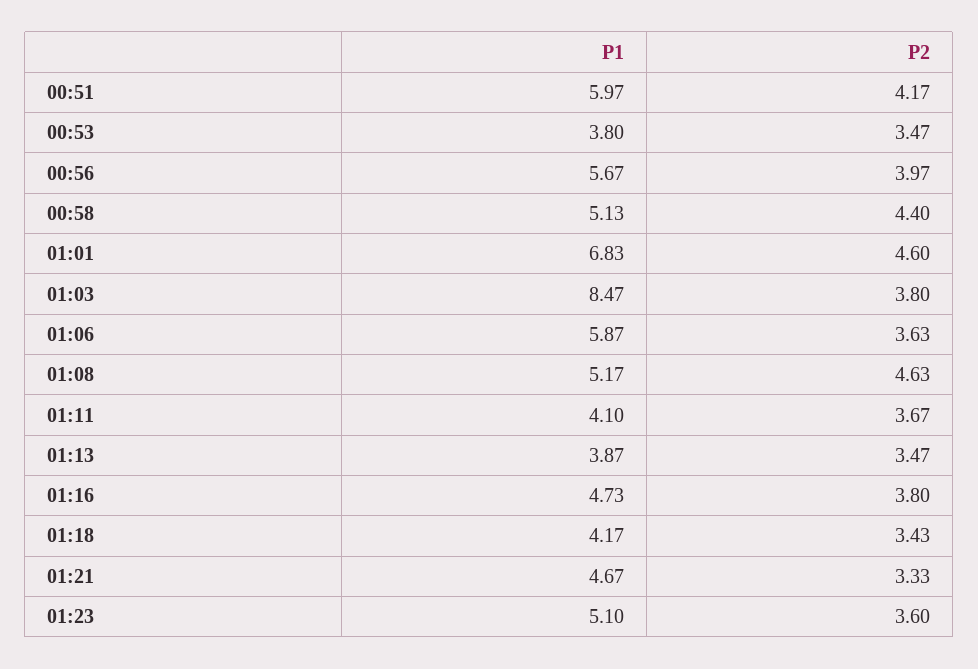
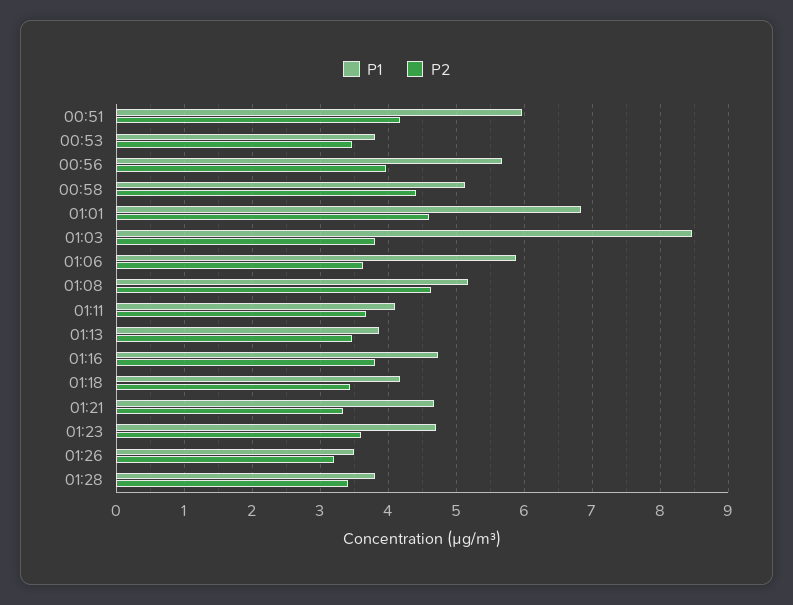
P1, 01:23: 5.1 -> 4.7
P1, 01:26: none -> 3.5
P2, 01:26: none -> 3.2
P1, 01:28: none -> 3.8
P2, 01:28: none -> 3.4

